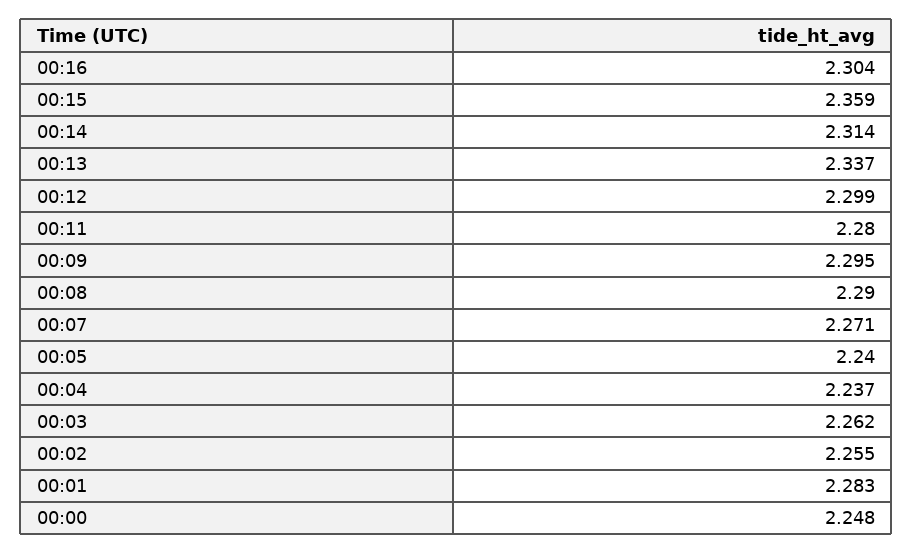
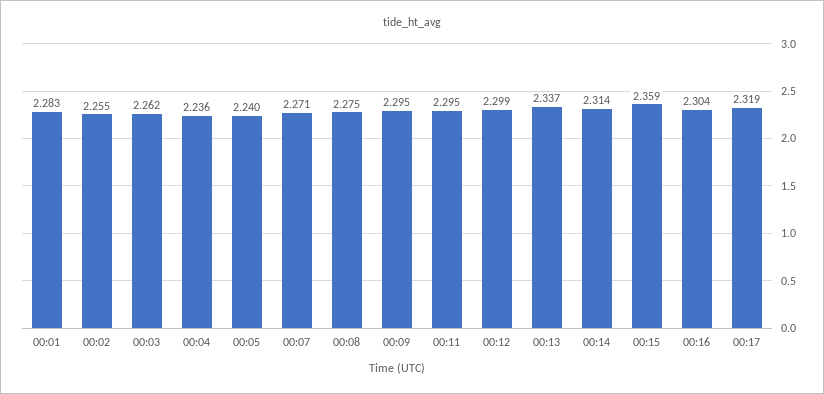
00:11: 2.28 -> 2.295
00:08: 2.29 -> 2.275
00:04: 2.237 -> 2.236
00:00: 2.248 -> none
00:17: none -> 2.319

